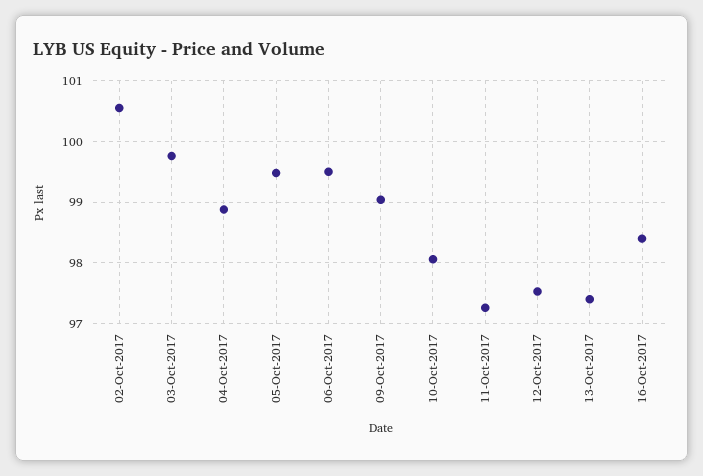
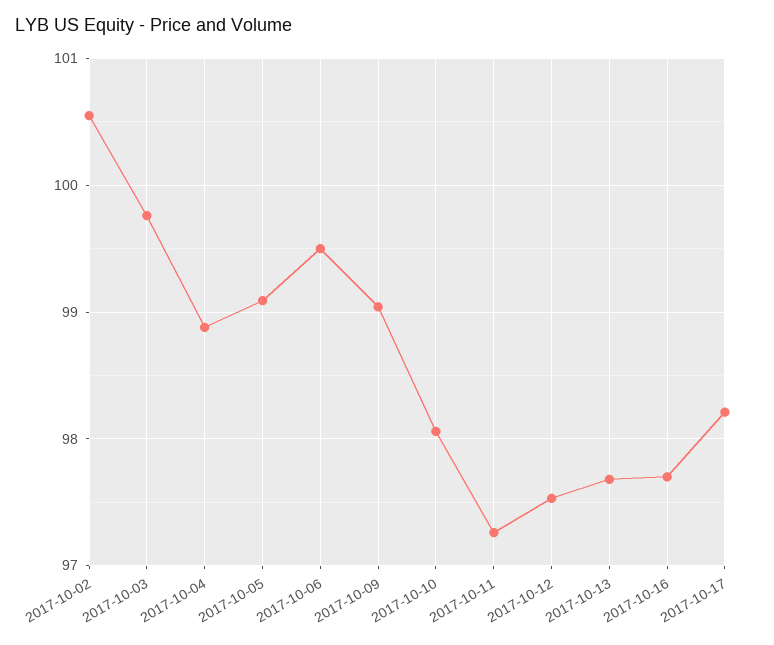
05-Oct-2017: 99.5 -> 99.1
13-Oct-2017: 97.4 -> 97.7
16-Oct-2017: 98.4 -> 97.7
2017-10-17: none -> 98.2

